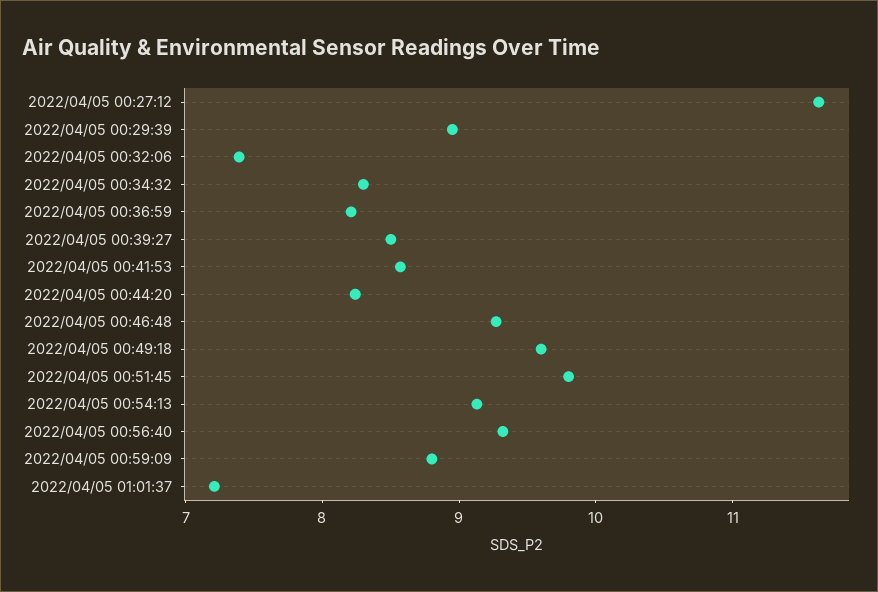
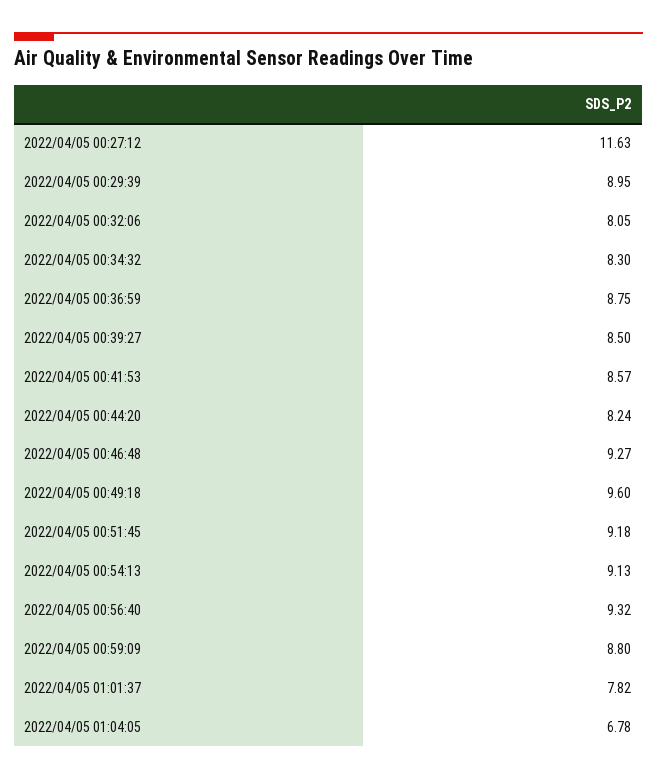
2022/04/05 00:32:06: 7.4 -> 8.05
2022/04/05 00:36:59: 8.2 -> 8.75
2022/04/05 00:51:45: 9.8 -> 9.18
2022/04/05 01:01:37: 7.2 -> 7.82
2022/04/05 01:04:05: none -> 6.78

